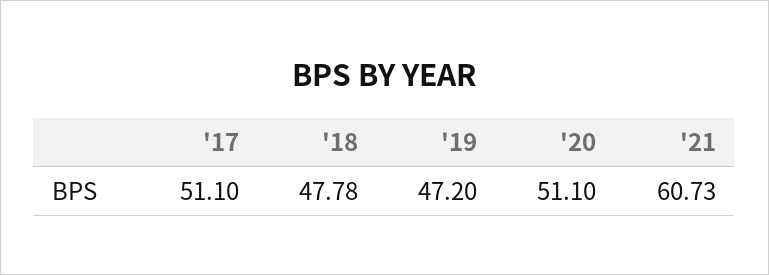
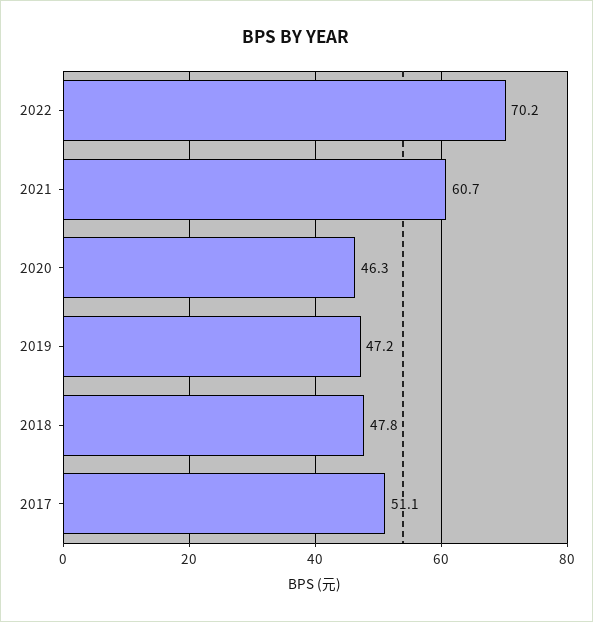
'20: 51.1 -> 46.3
2022: none -> 70.2

